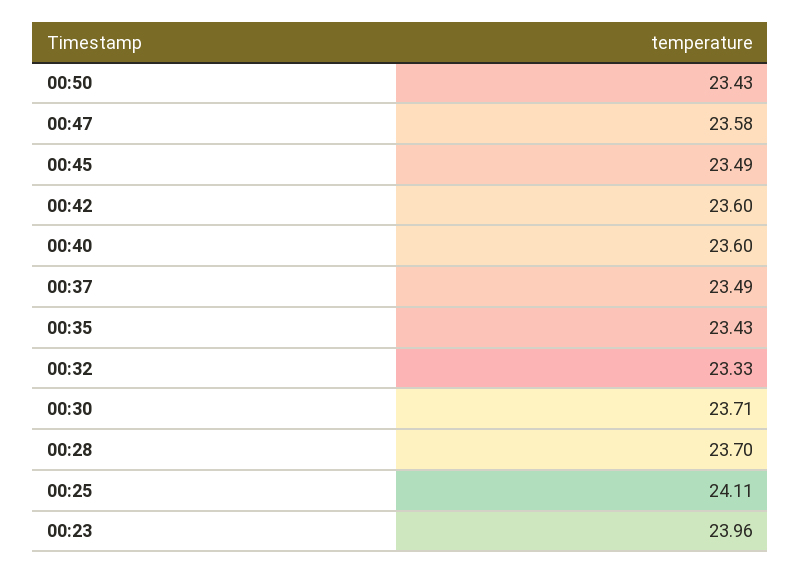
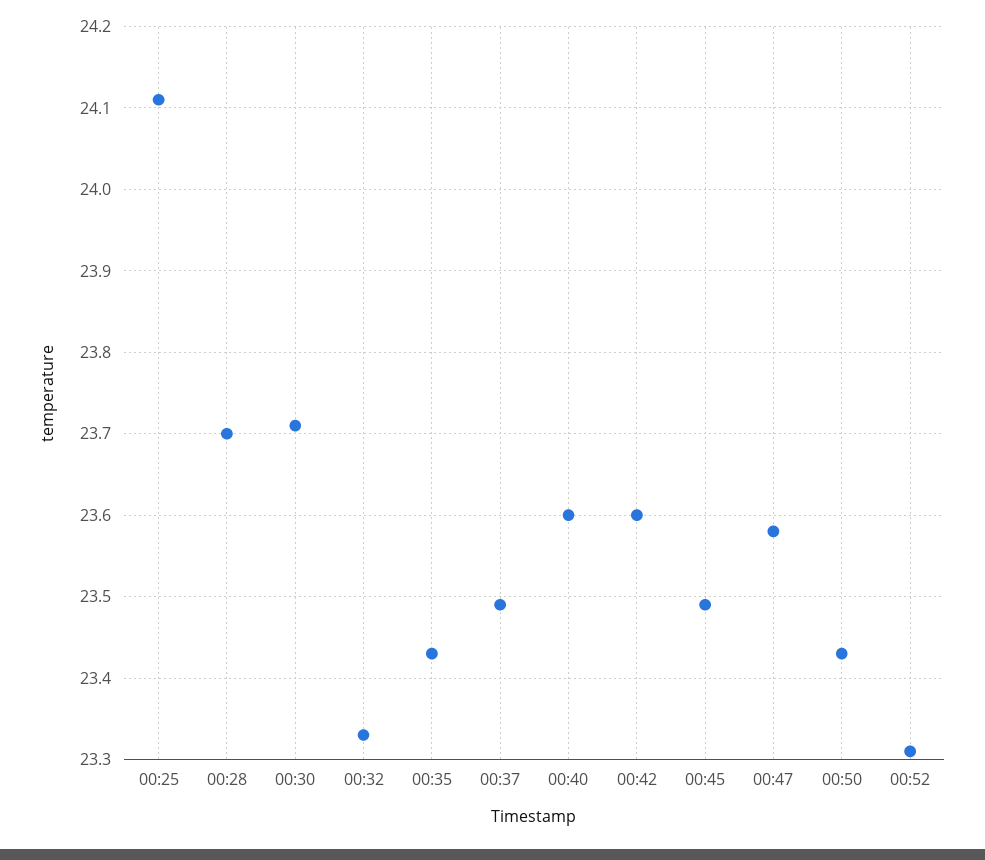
00:23: 23.96 -> none
00:52: none -> 23.31

